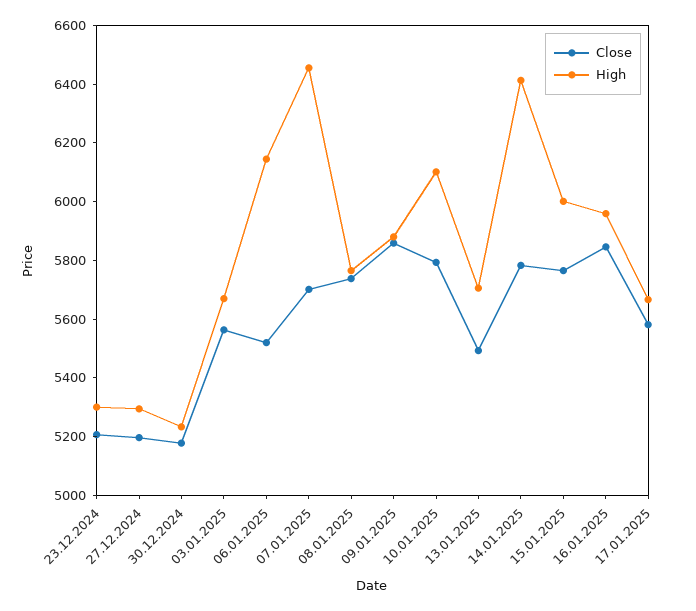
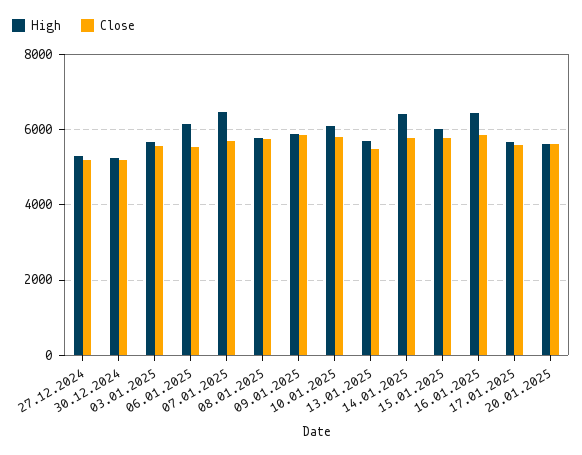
Close, 23.12.2024: 5200 -> none
High, 23.12.2024: 5300 -> none
High, 16.01.2025: 5950 -> 6400
High, 20.01.2025: none -> 5600
Close, 20.01.2025: none -> 5600

